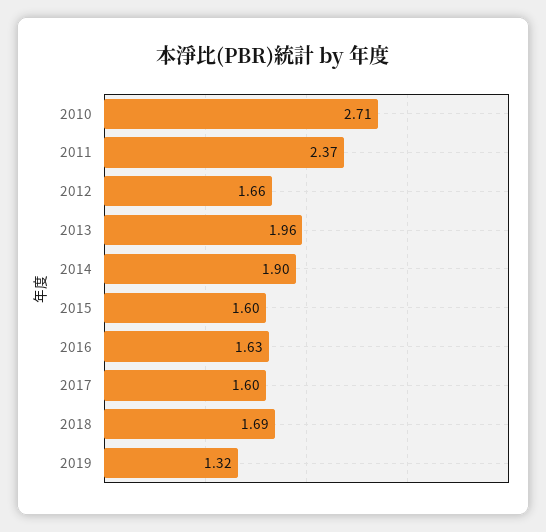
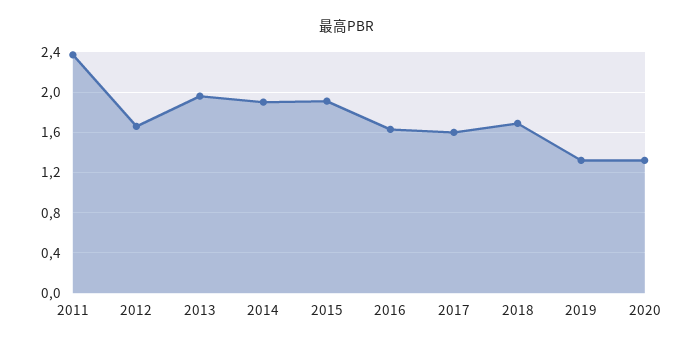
2010: 2.71 -> none
2015: 1.6 -> 1.9
2020: none -> 1.3

